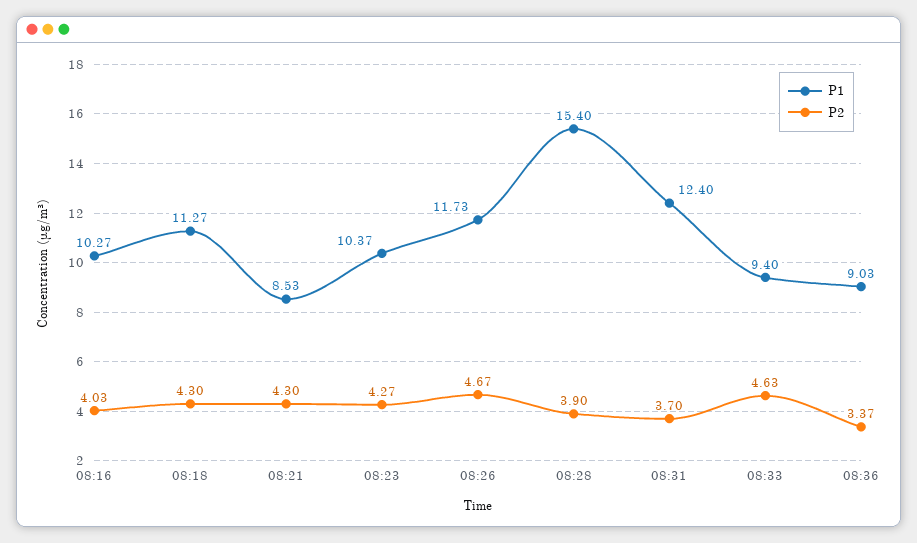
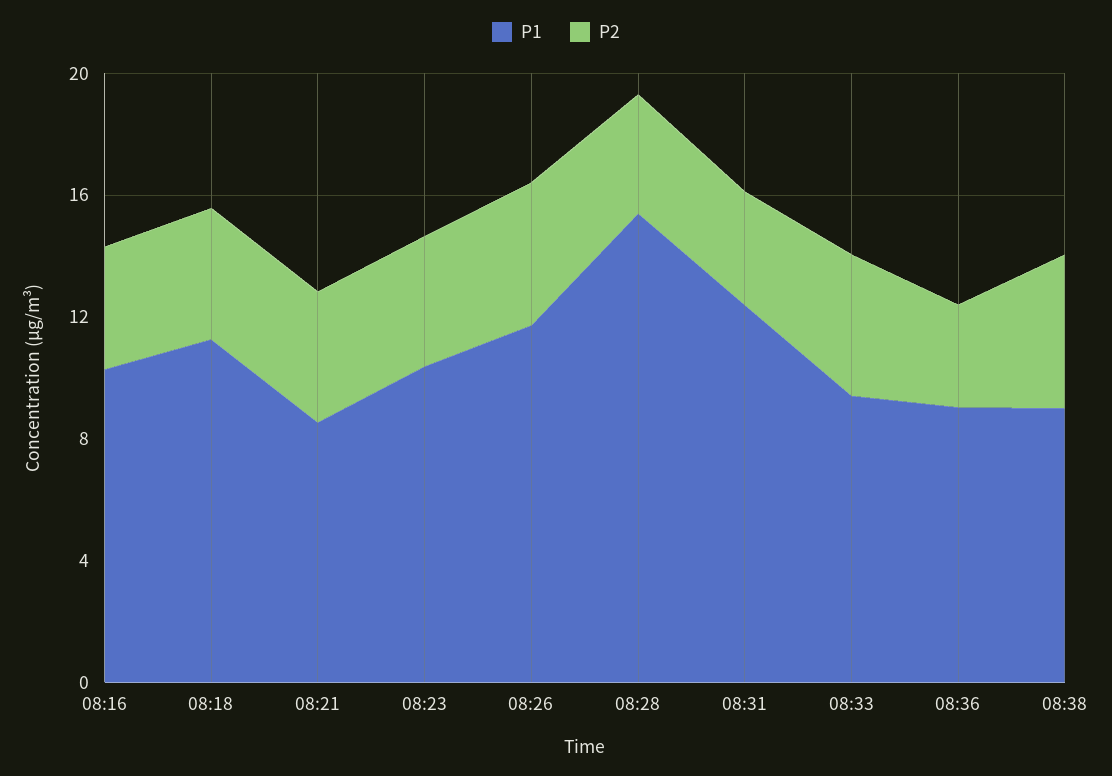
P1, 08:38: none -> 9
P2, 08:38: none -> 5

